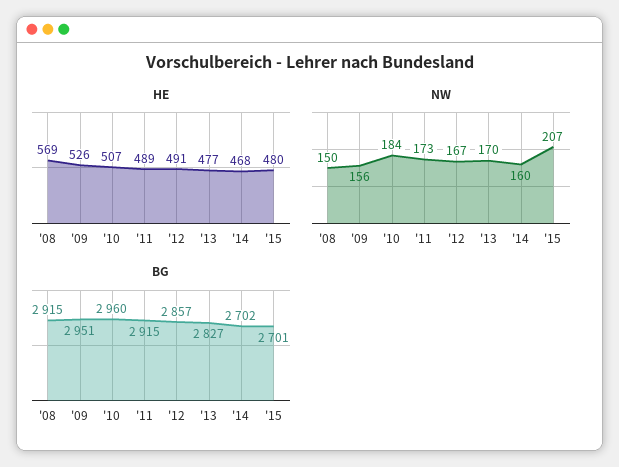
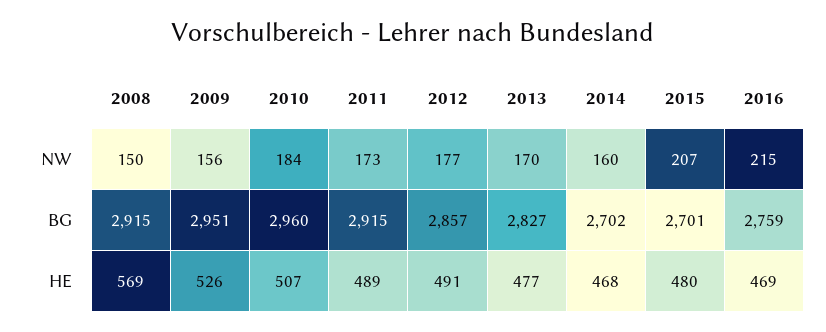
NW, '12: 167 -> 177
NW, 2016: none -> 215
BG, 2016: none -> 2759
HE, 2016: none -> 469

